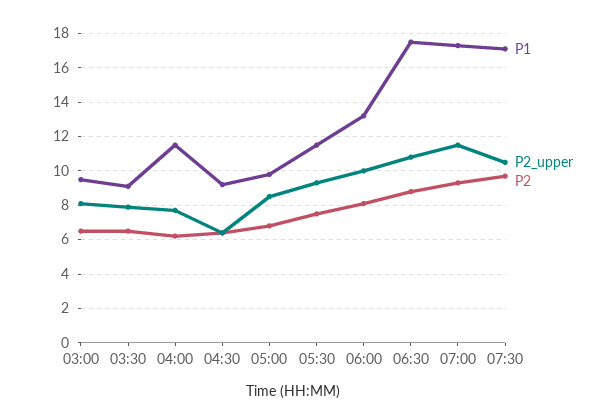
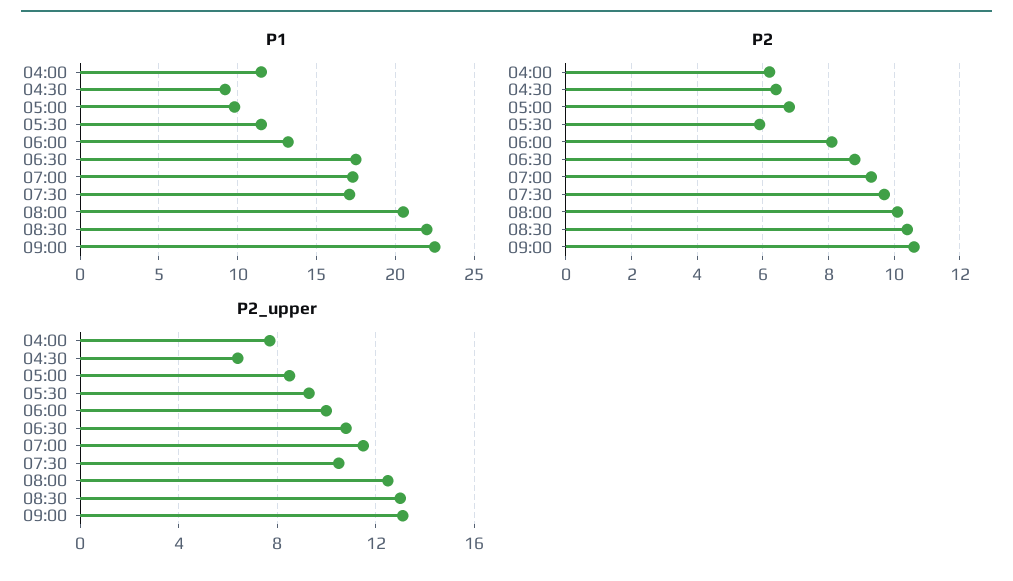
P1, 03:00: 9.5 -> none
P2_upper, 03:00: 8 -> none
P2, 03:00: 6.5 -> none
P1, 03:30: 9 -> none
P2_upper, 03:30: 8 -> none
P2, 03:30: 6.5 -> none
P2, 05:30: 7.5 -> 6
P1, 08:00: none -> 20.5
P1, 08:30: none -> 22
P1, 09:00: none -> 22.5
P2, 08:00: none -> 10
P2, 08:30: none -> 10.5
P2, 09:00: none -> 10.5
P2_upper, 08:00: none -> 12.5
P2_upper, 08:30: none -> 13
P2_upper, 09:00: none -> 13

